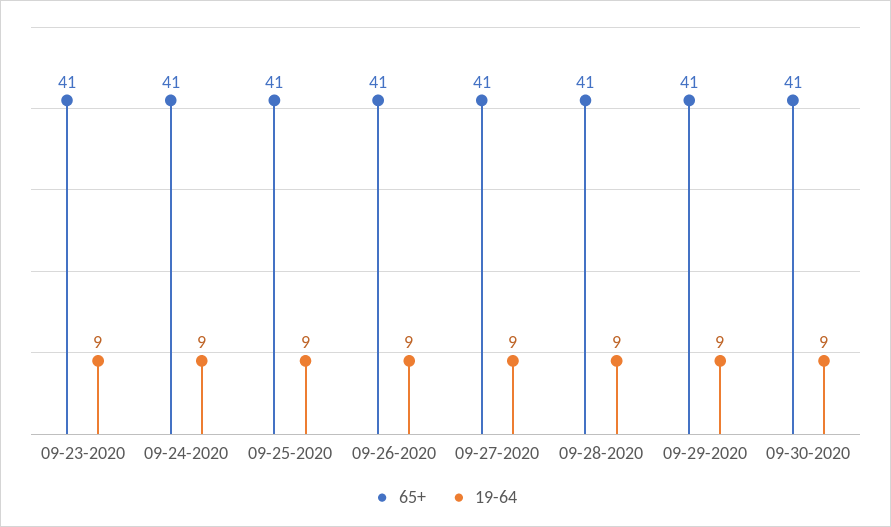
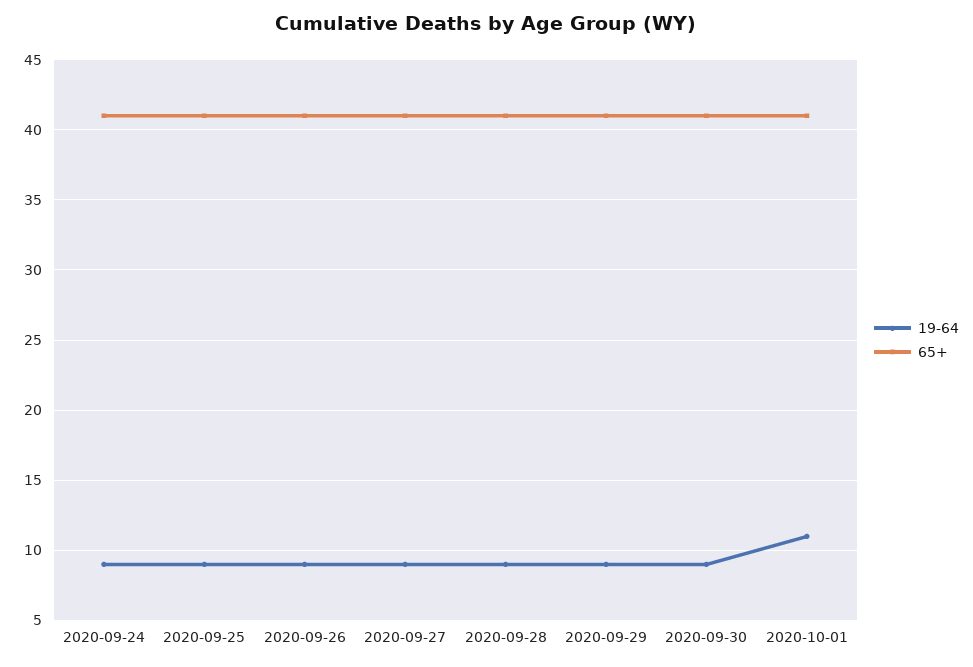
65+, 09-23-2020: 41 -> none
19-64, 09-23-2020: 9 -> none
19-64, 2020-10-01: none -> 11
65+, 2020-10-01: none -> 41

